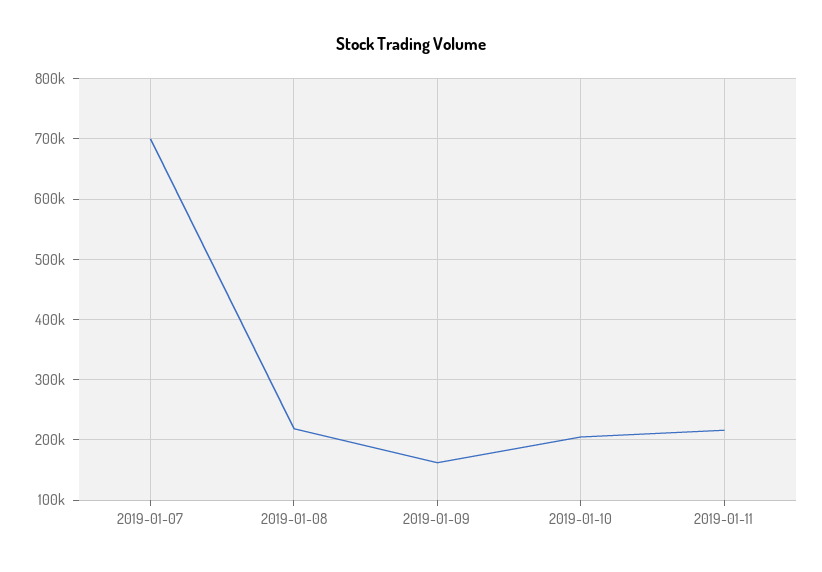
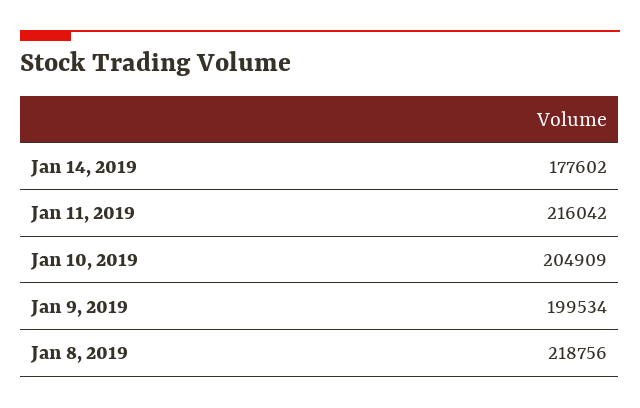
2019-01-07: 700000 -> none
2019-01-09: 160000 -> 199534
Jan 14, 2019: none -> 177602

